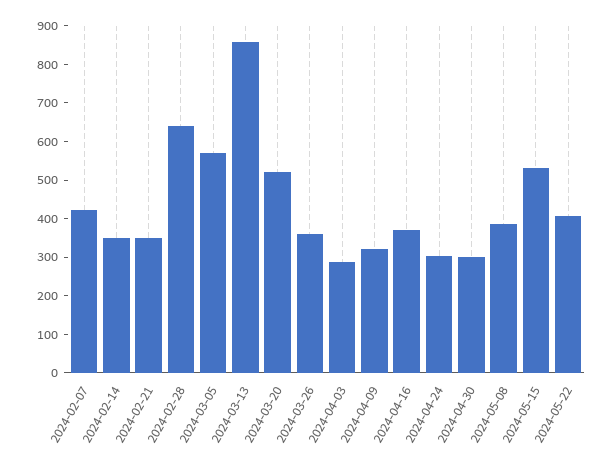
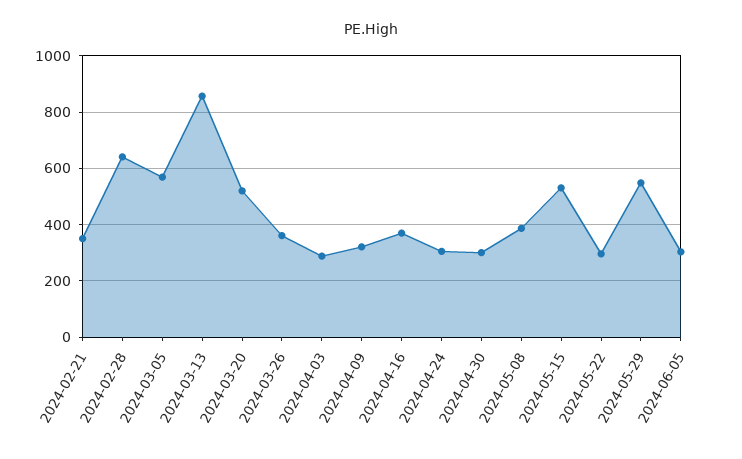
2024-02-07: 425 -> none
2024-02-14: 350 -> none
2024-05-22: 400 -> 300
2024-05-29: none -> 550
2024-06-05: none -> 300

